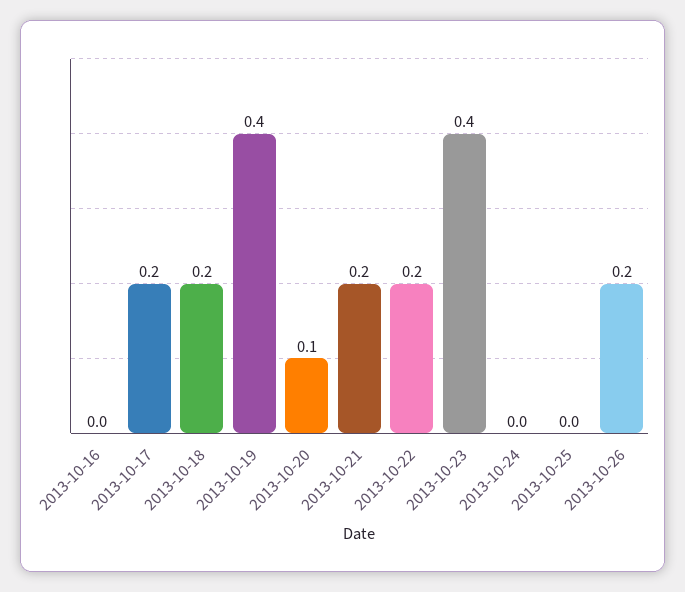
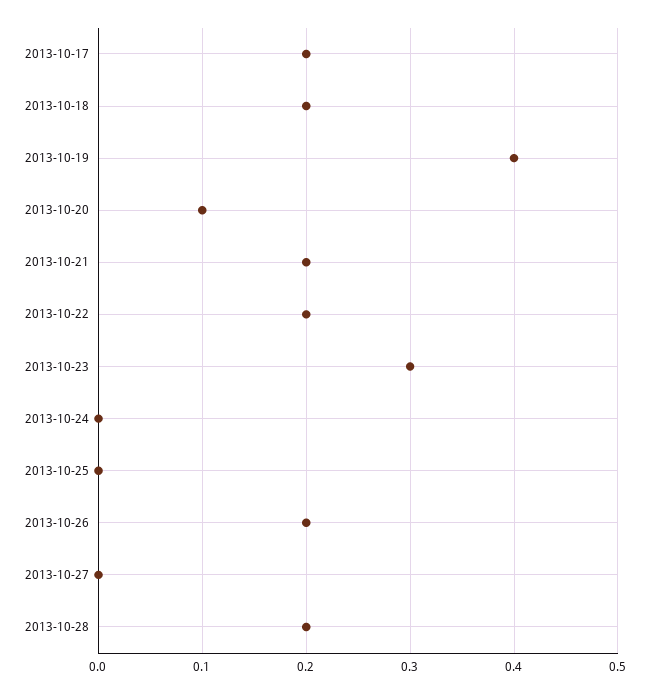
2013-10-16: 0 -> none
2013-10-23: 0.4 -> 0.3
2013-10-27: none -> 0
2013-10-28: none -> 0.2

